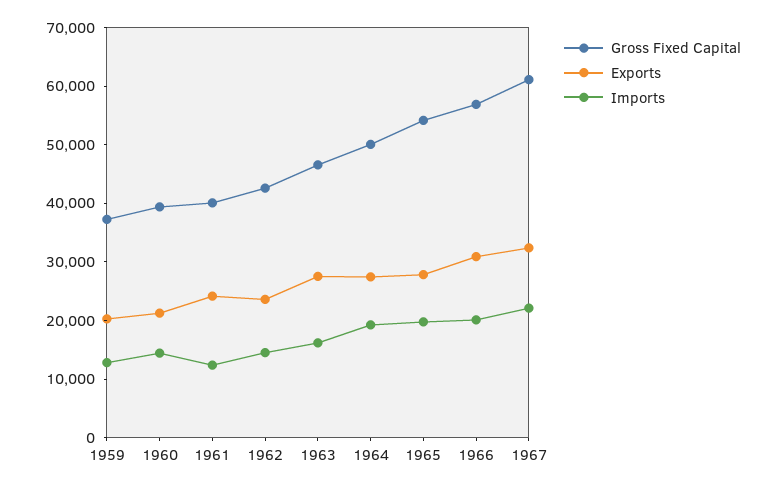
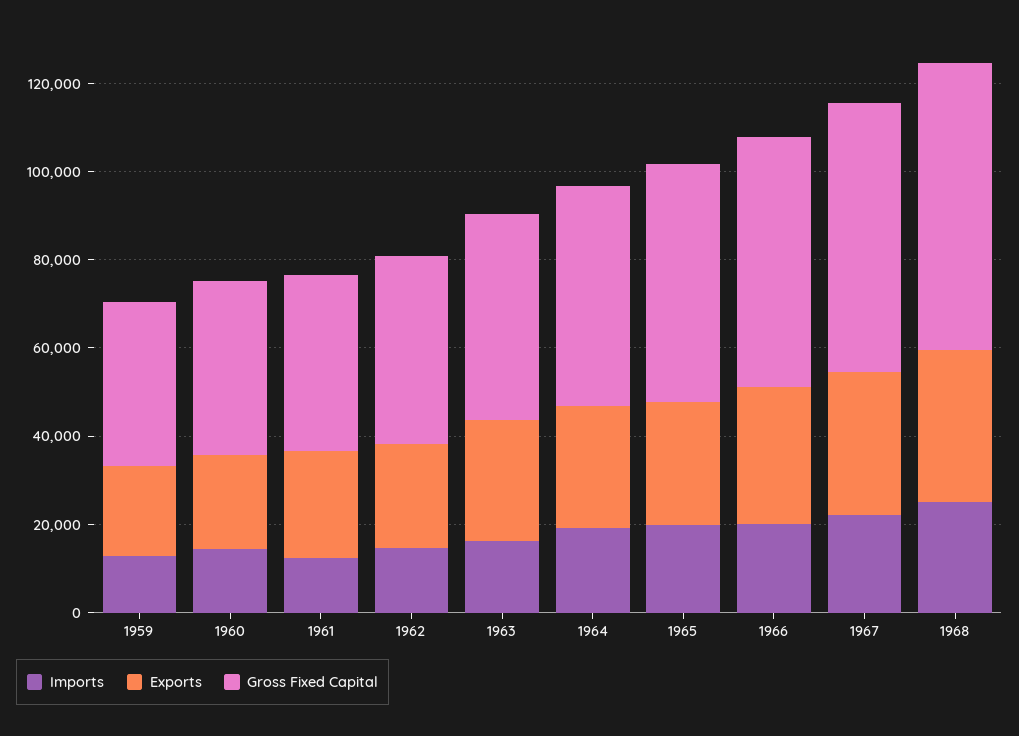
Imports, 1968: none -> 25000
Exports, 1968: none -> 35000
Gross Fixed Capital, 1968: none -> 65000

